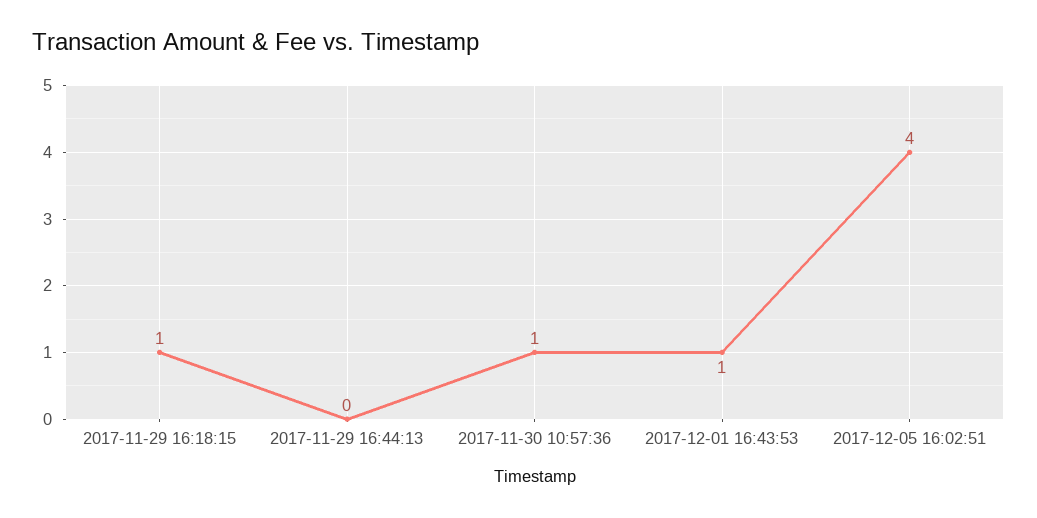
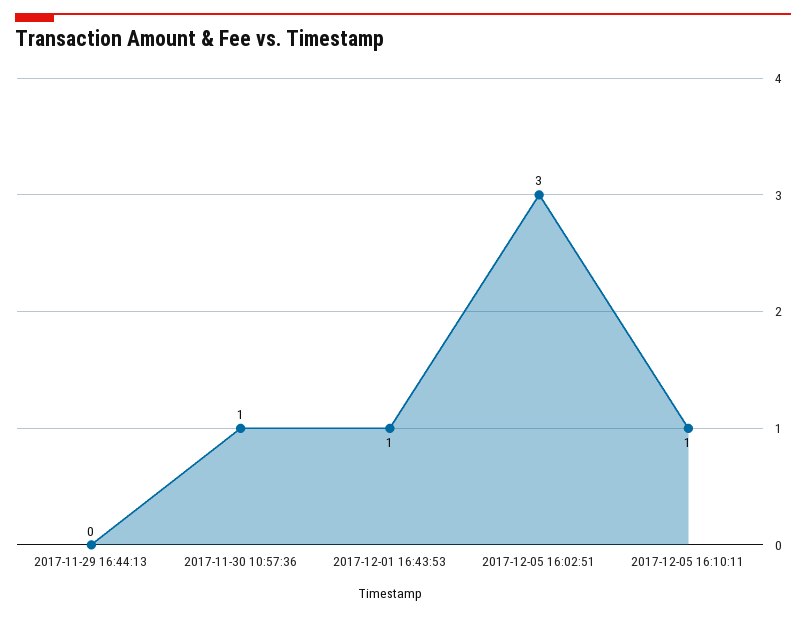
2017-11-29 16:18:15: 1 -> none
2017-12-05 16:02:51: 4 -> 3
2017-12-05 16:10:11: none -> 1

